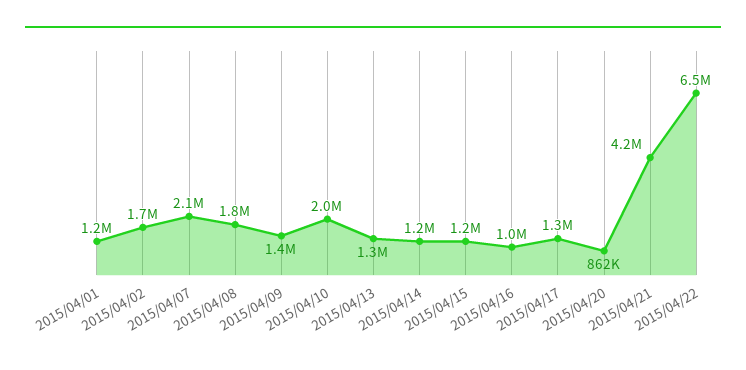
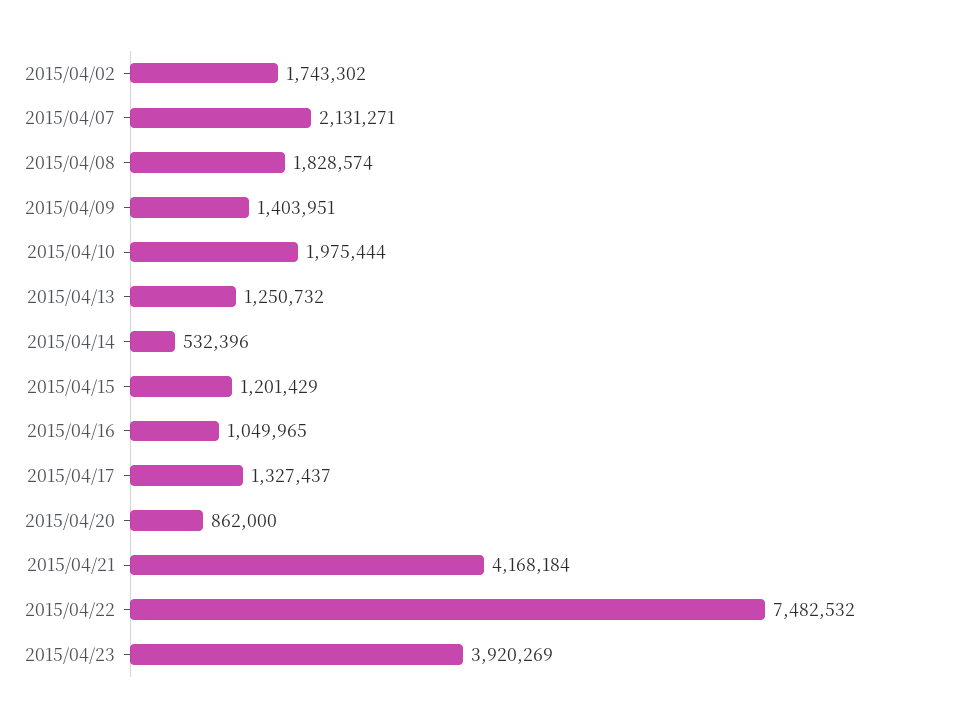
2015/04/01: 1200000 -> none
2015/04/14: 1200000 -> 532396
2015/04/22: 6500000 -> 7482532
2015/04/23: none -> 3920269

